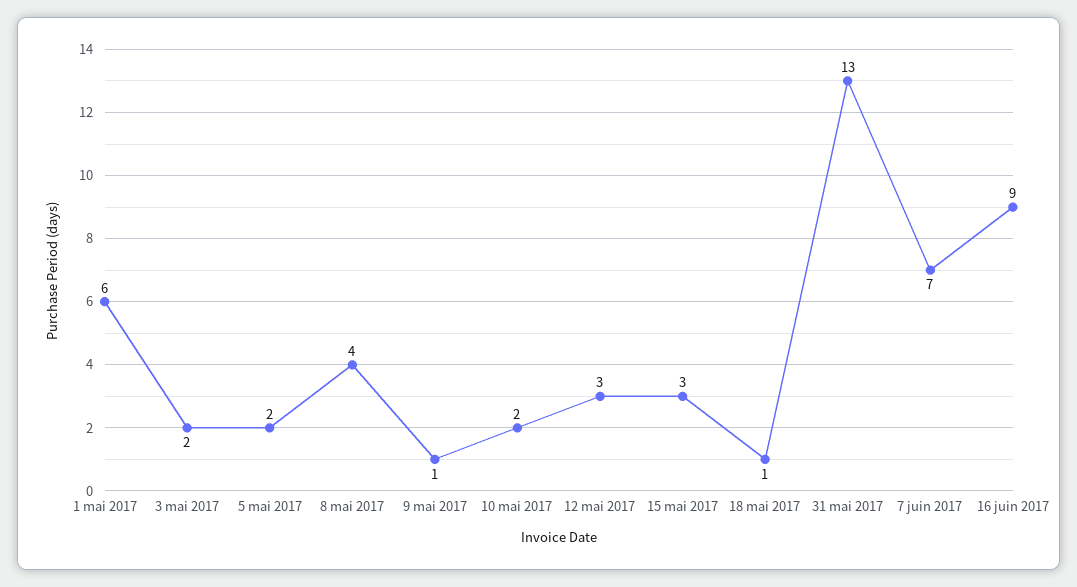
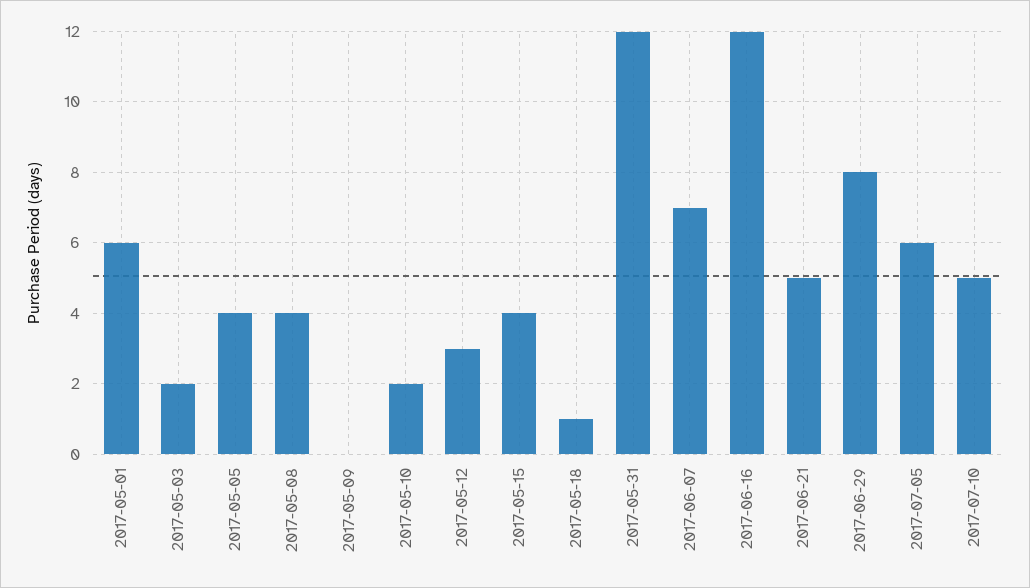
5 mai 2017: 2 -> 4
9 mai 2017: 1 -> 0
15 mai 2017: 3 -> 4
31 mai 2017: 13 -> 12
16 juin 2017: 9 -> 12
2017-06-21: none -> 5
2017-06-29: none -> 8
2017-07-05: none -> 6
2017-07-10: none -> 5

